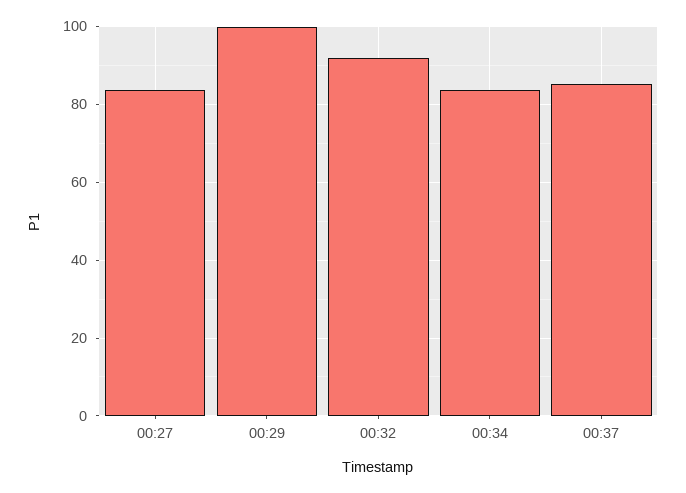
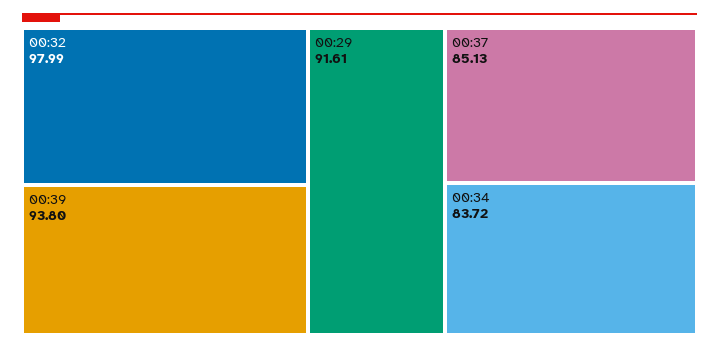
00:27: 84 -> none
00:29: 100 -> 91.61
00:32: 92 -> 97.99
00:39: none -> 93.8

